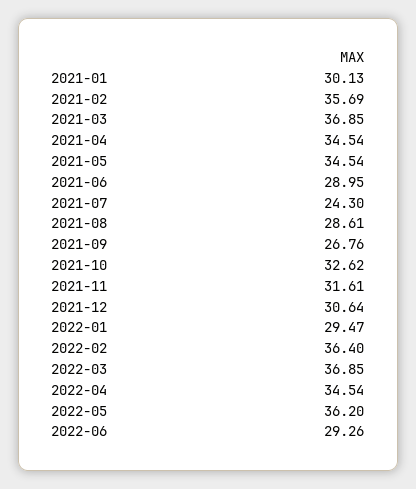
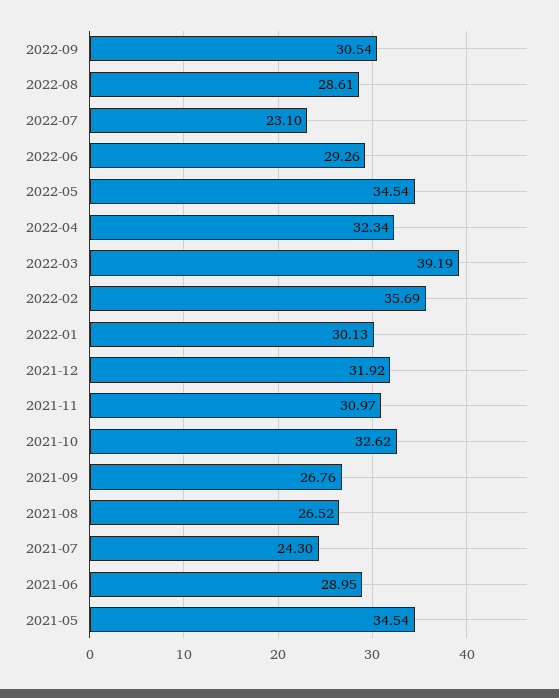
2021-01: 30.13 -> none
2021-02: 35.69 -> none
2021-03: 36.85 -> none
2021-04: 34.54 -> none
2021-08: 28.61 -> 26.52
2021-11: 31.61 -> 30.97
2021-12: 30.64 -> 31.92
2022-01: 29.47 -> 30.13
2022-02: 36.4 -> 35.69
2022-03: 36.85 -> 39.19
2022-04: 34.54 -> 32.34
2022-05: 36.2 -> 34.54
2022-09: none -> 30.54
2022-08: none -> 28.61
2022-07: none -> 23.1

